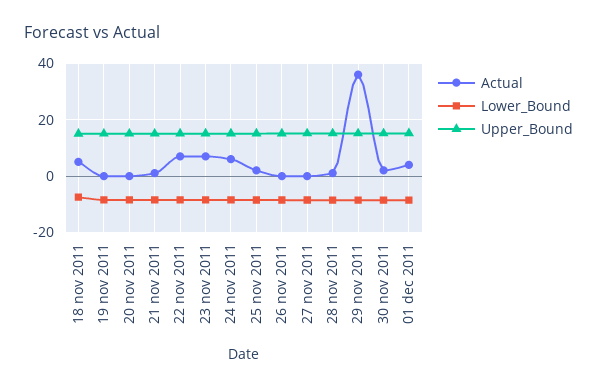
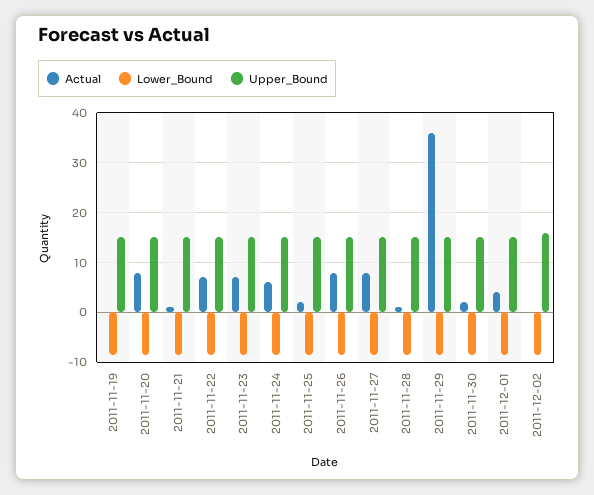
Actual, 18 nov 2011: 5 -> none
Lower_Bound, 18 nov 2011: -7.5 -> none
Upper_Bound, 18 nov 2011: 15 -> none
Actual, 20 nov 2011: 0 -> 8
Actual, 26 nov 2011: 0 -> 8
Actual, 27 nov 2011: 0 -> 8
Actual, 2011-12-02: none -> 0
Lower_Bound, 2011-12-02: none -> -8
Upper_Bound, 2011-12-02: none -> 16

